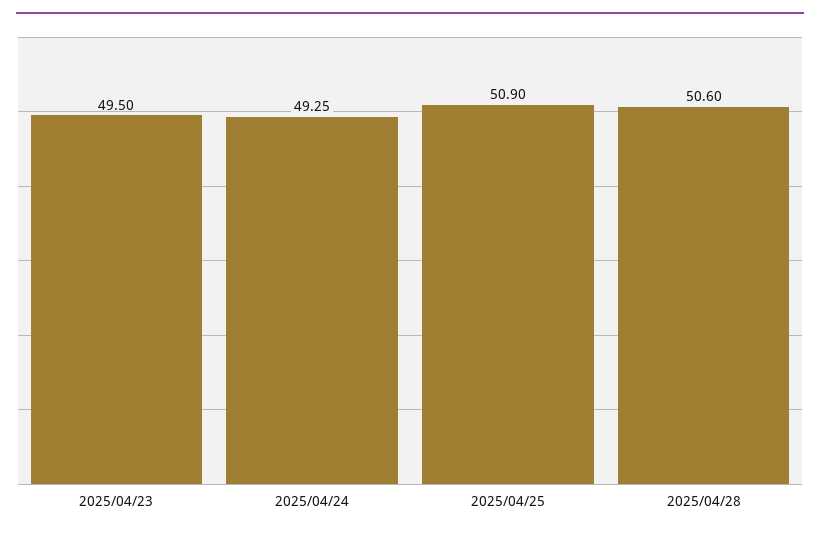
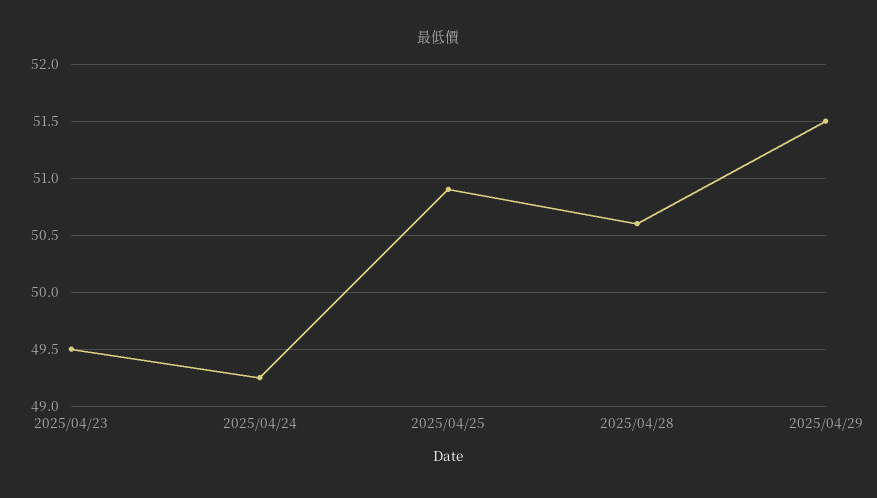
2025/04/29: none -> 51.5

